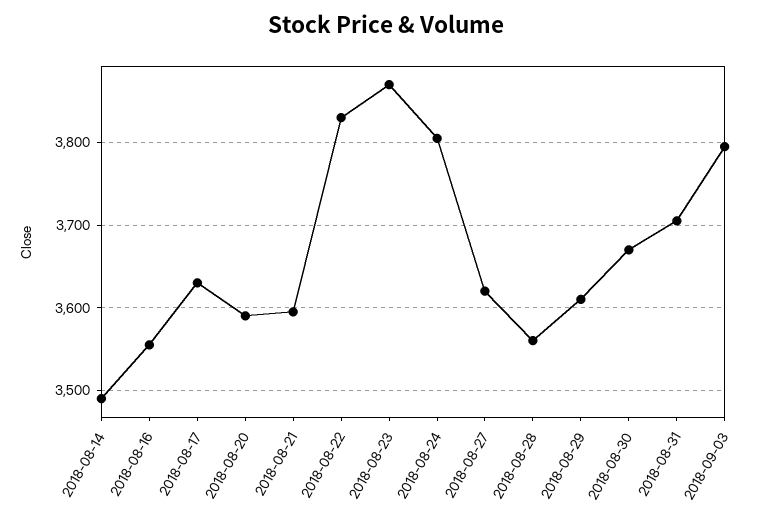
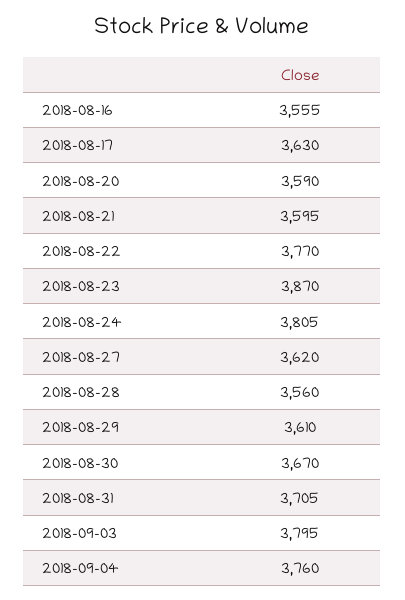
2018-08-14: 3490 -> none
2018-08-22: 3830 -> 3770
2018-09-04: none -> 3760

